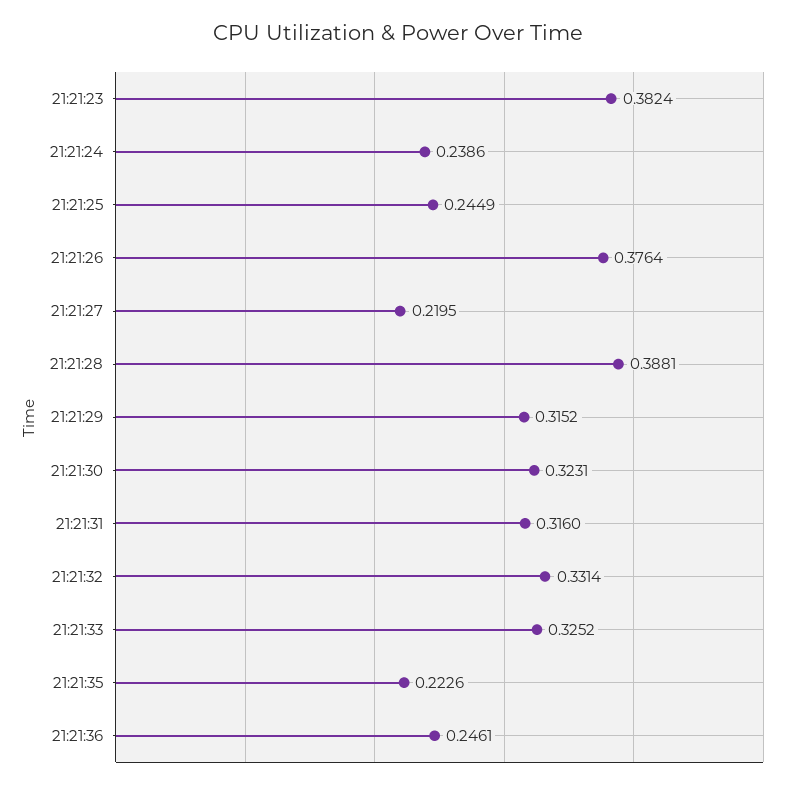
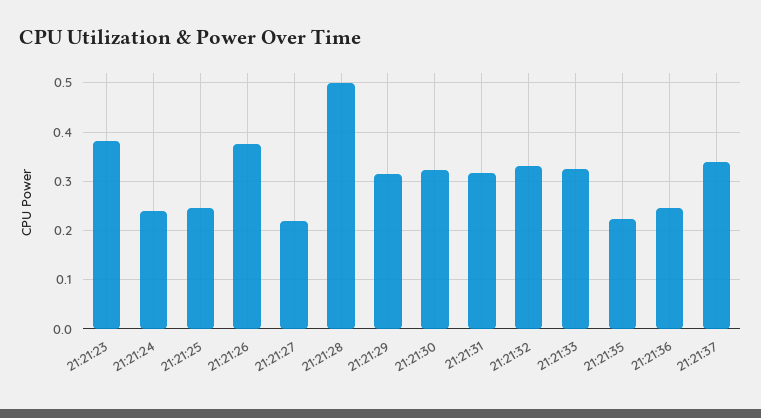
21:21:28: 0.3881 -> 0.5
21:21:37: none -> 0.34

